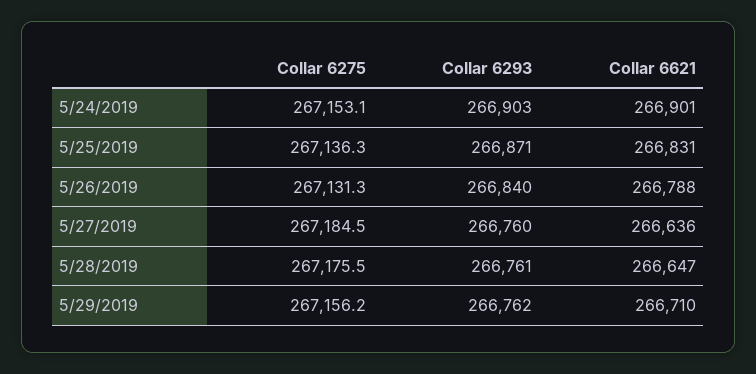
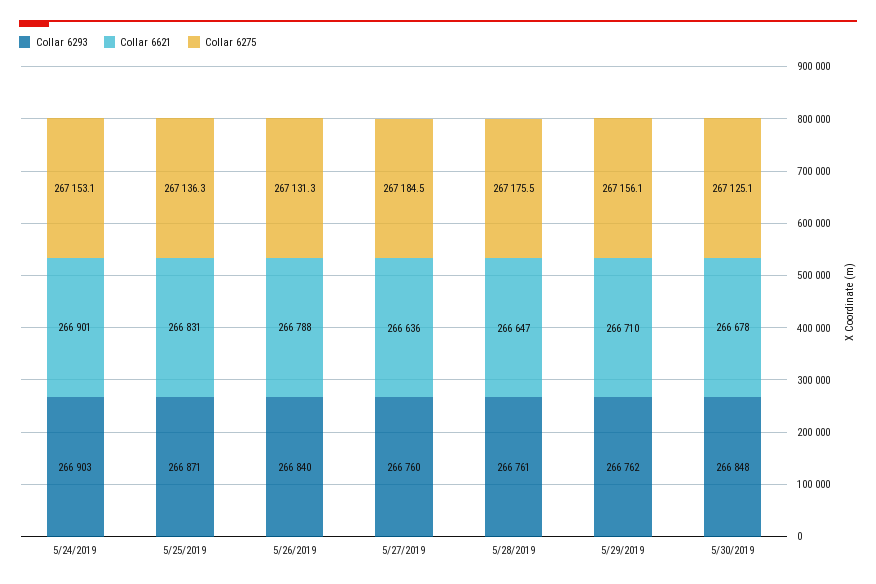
Collar 6275, 5/29/2019: 267156.2 -> 267156.1
Collar 6293, 5/30/2019: none -> 266848
Collar 6621, 5/30/2019: none -> 266678
Collar 6275, 5/30/2019: none -> 267125.1

